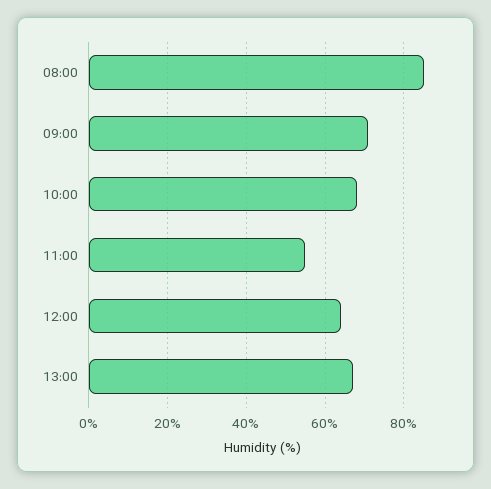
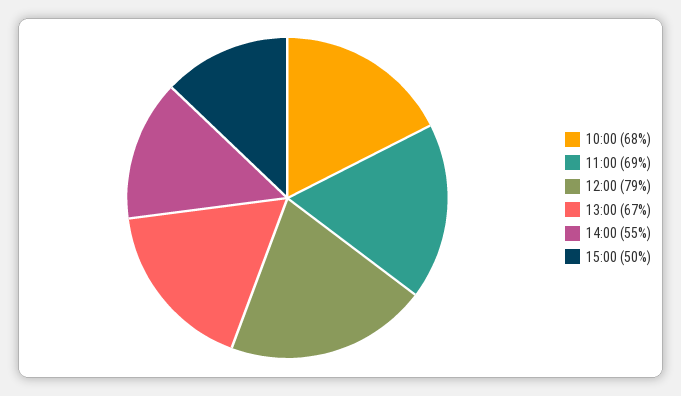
08:00: 85 -> none
09:00: 70 -> none
11:00: 55 -> 69
12:00: 65 -> 79
14:00: none -> 55
15:00: none -> 50

